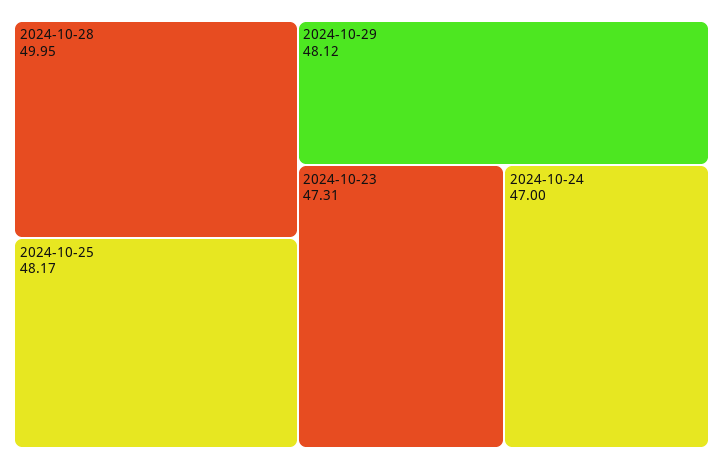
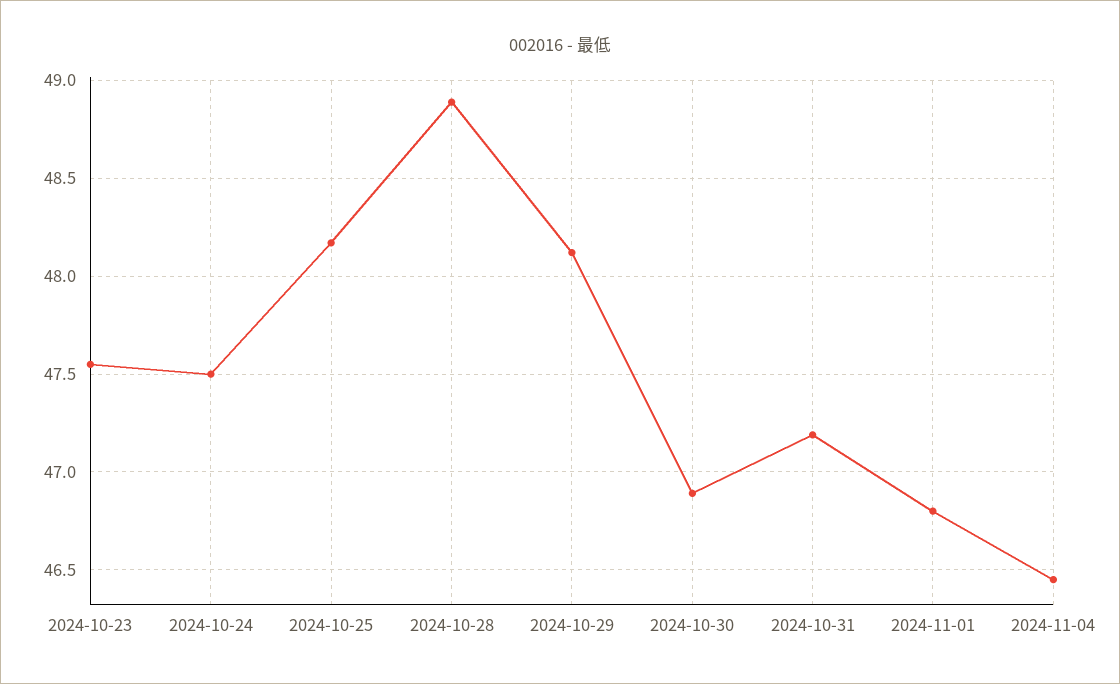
2024-10-28: 49.95 -> 48.9
2024-10-23: 47.31 -> 47.55
2024-10-24: 47 -> 47.5
2024-10-30: none -> 46.9
2024-10-31: none -> 47.2
2024-11-01: none -> 46.8
2024-11-04: none -> 46.45

